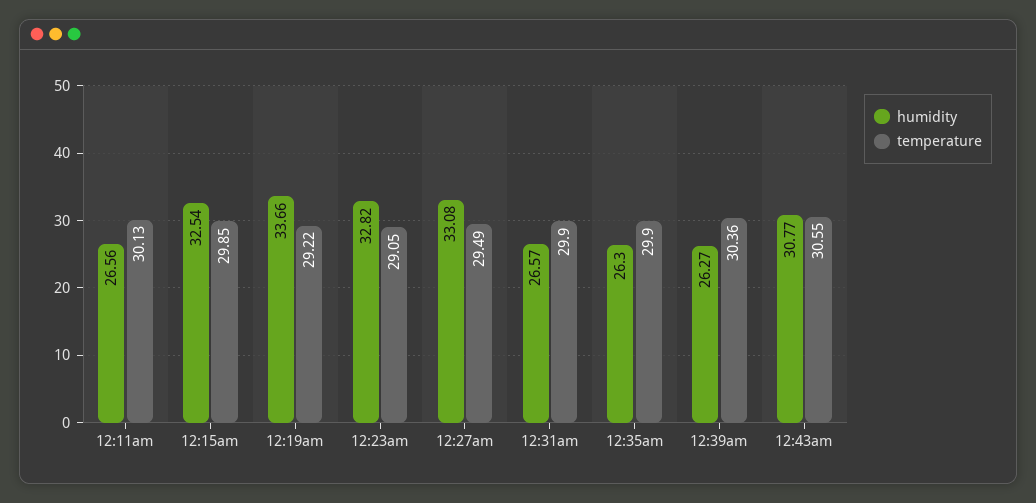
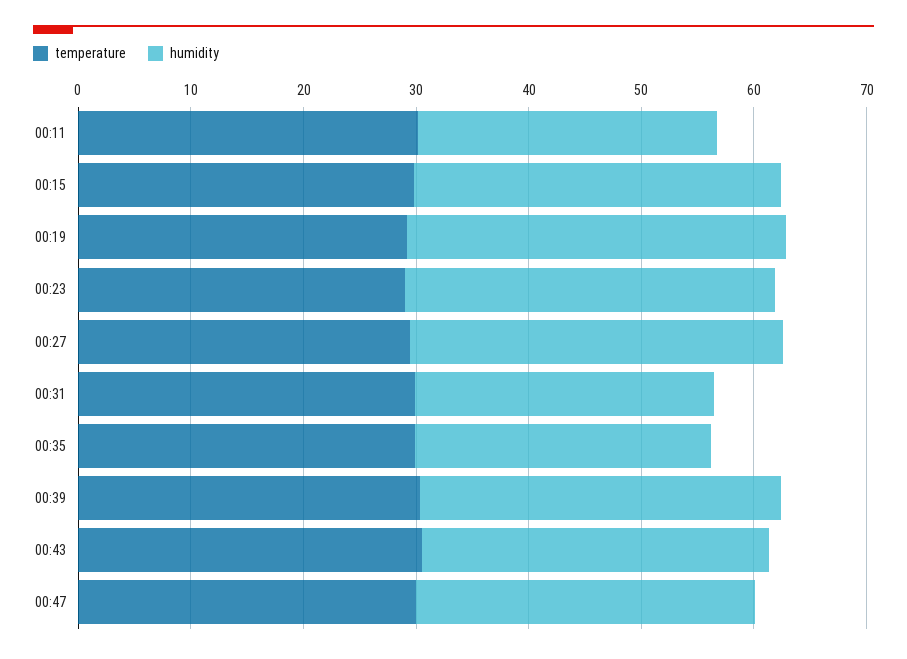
humidity, 12:39am: 26.27 -> 32
temperature, 00:47: none -> 30
humidity, 00:47: none -> 30

